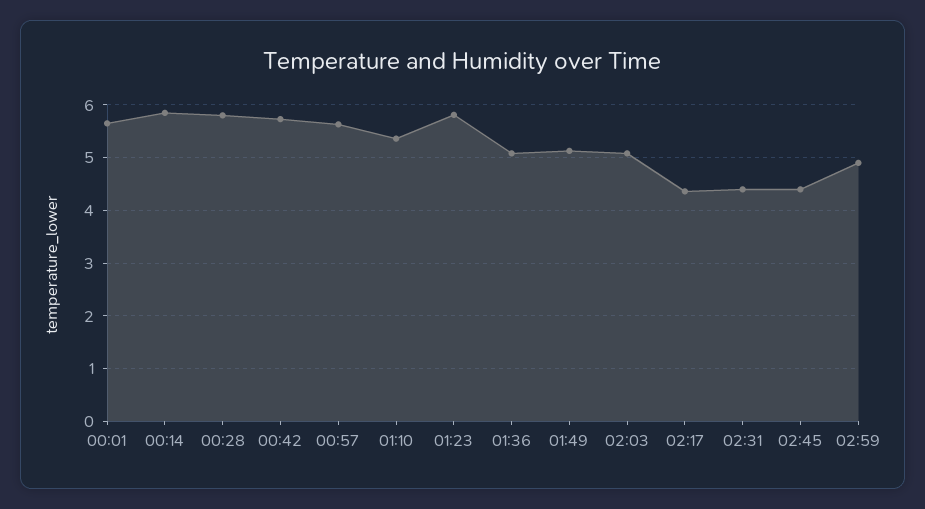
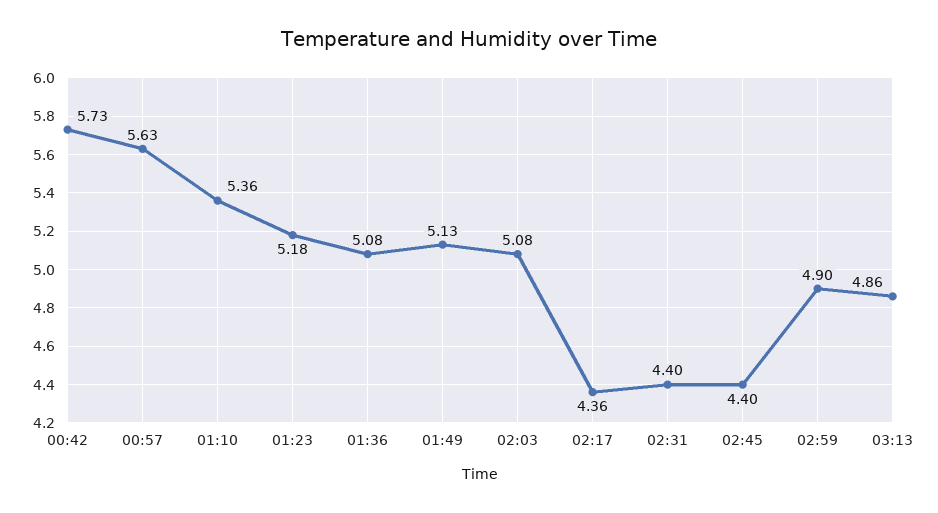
00:01: 5.6 -> none
00:14: 5.8 -> none
00:28: 5.8 -> none
01:23: 5.8 -> 5.18
03:13: none -> 4.86

